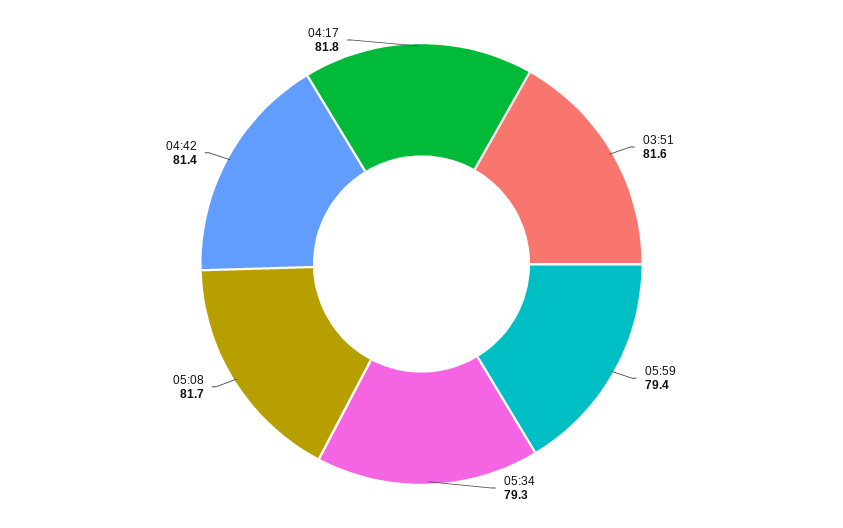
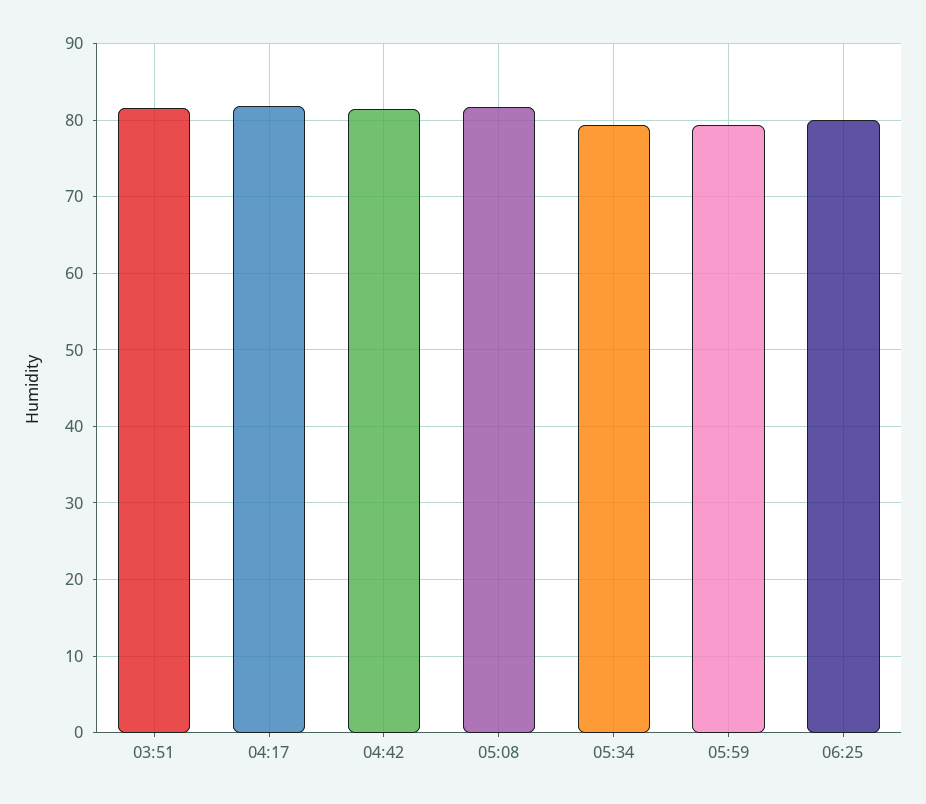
06:25: none -> 80

